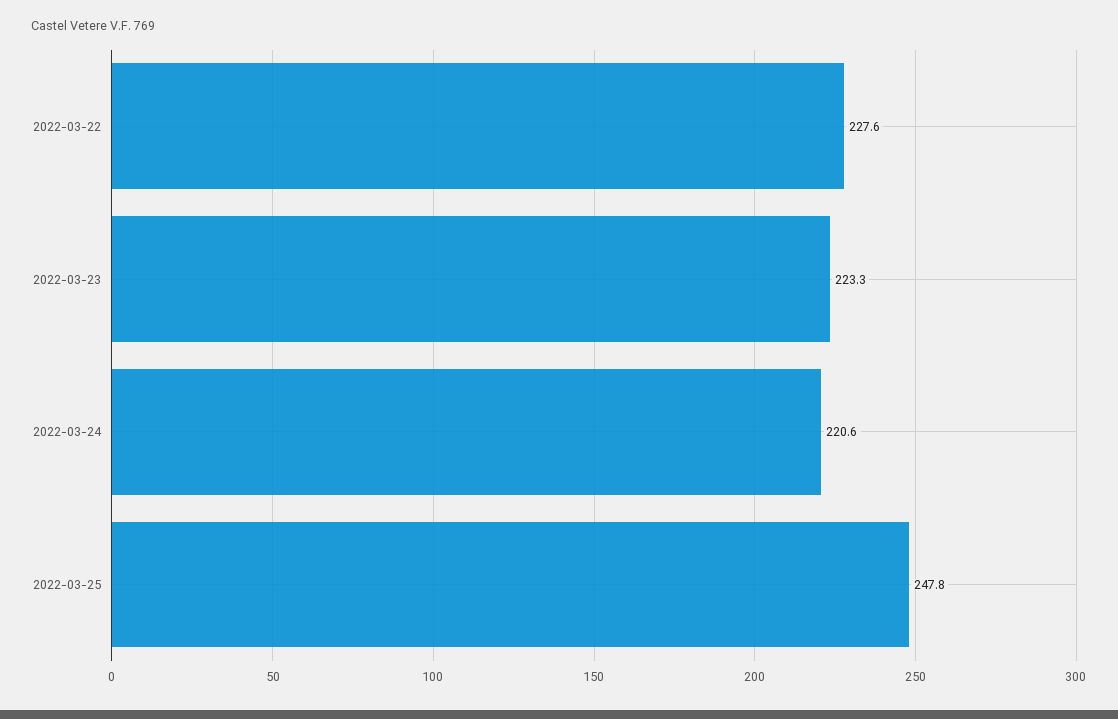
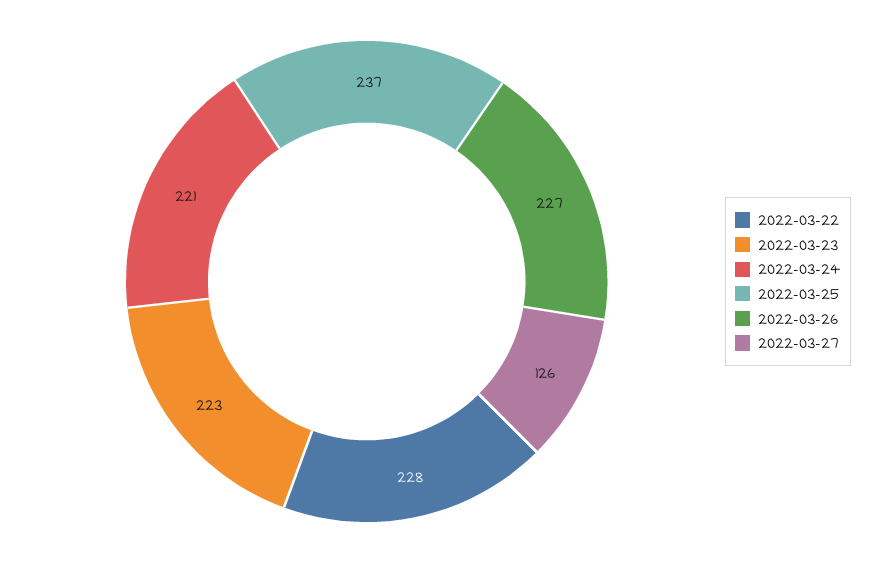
2022-03-25: 247.8 -> 237
2022-03-26: none -> 227
2022-03-27: none -> 126

